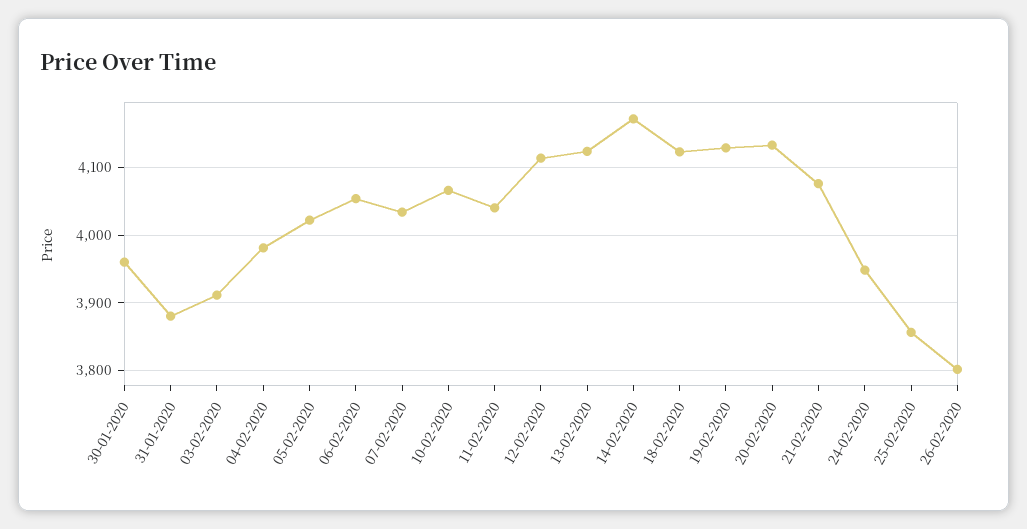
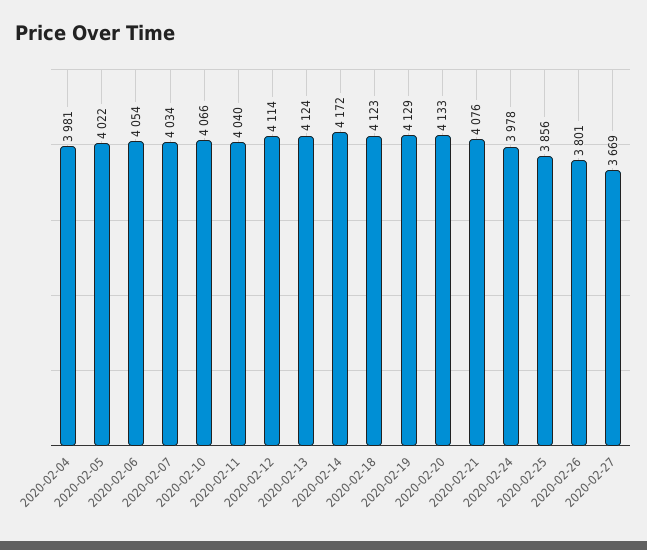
30-01-2020: 3960 -> none
31-01-2020: 3880 -> none
03-02-2020: 3910 -> none
24-02-2020: 3950 -> 3978
2020-02-27: none -> 3669

